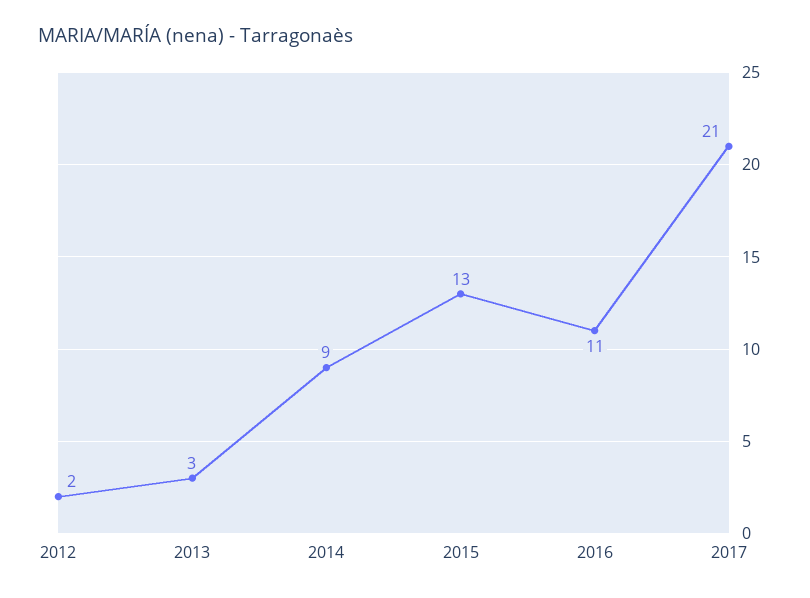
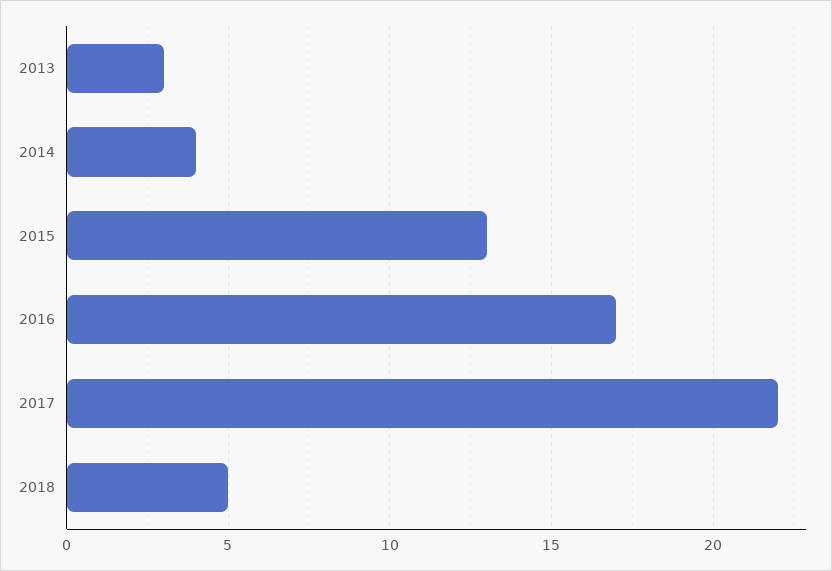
2012: 2 -> none
2014: 9 -> 4
2016: 11 -> 17
2017: 21 -> 22
2018: none -> 5

